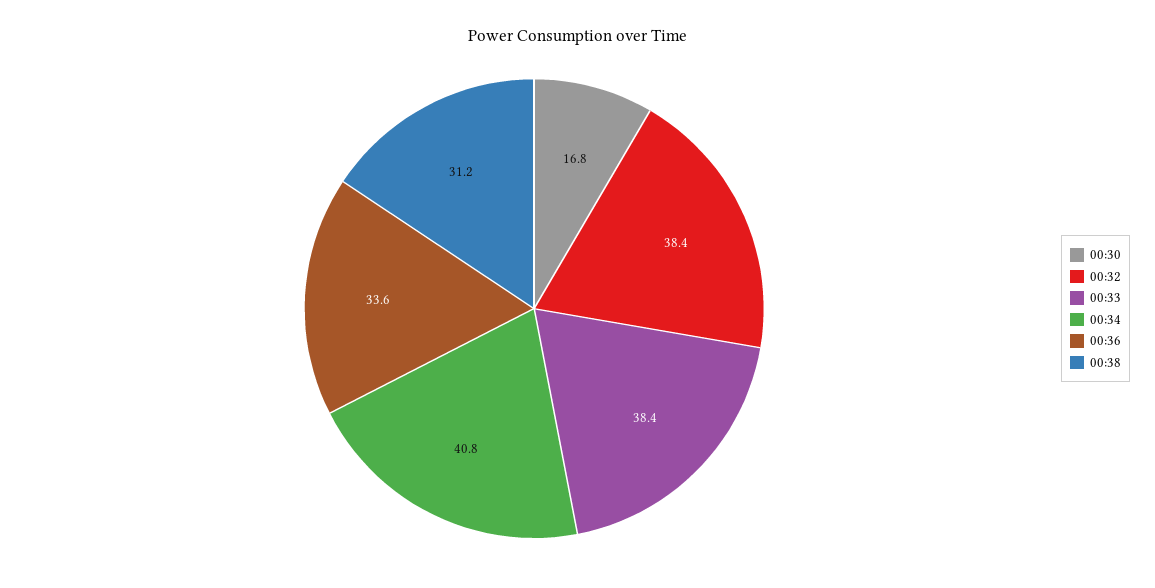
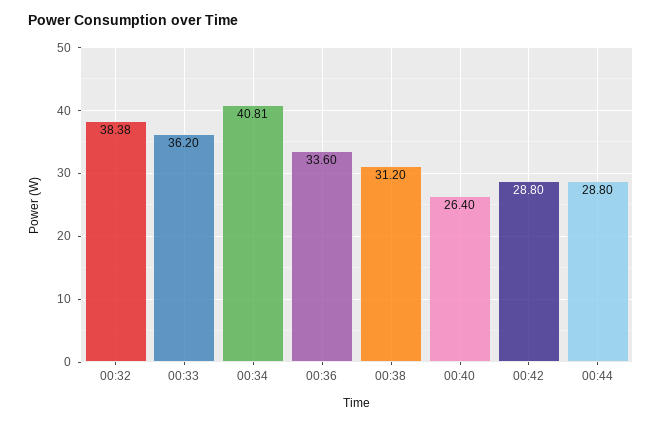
00:30: 16.8 -> none
00:33: 38.4 -> 36.2
00:40: none -> 26.4
00:42: none -> 28.8
00:44: none -> 28.8

